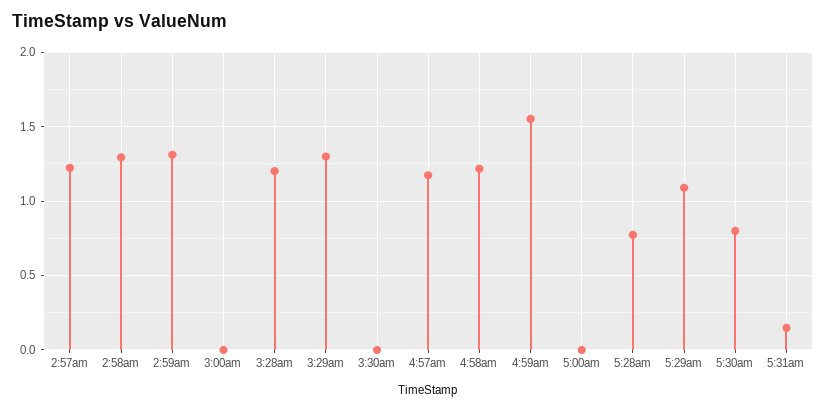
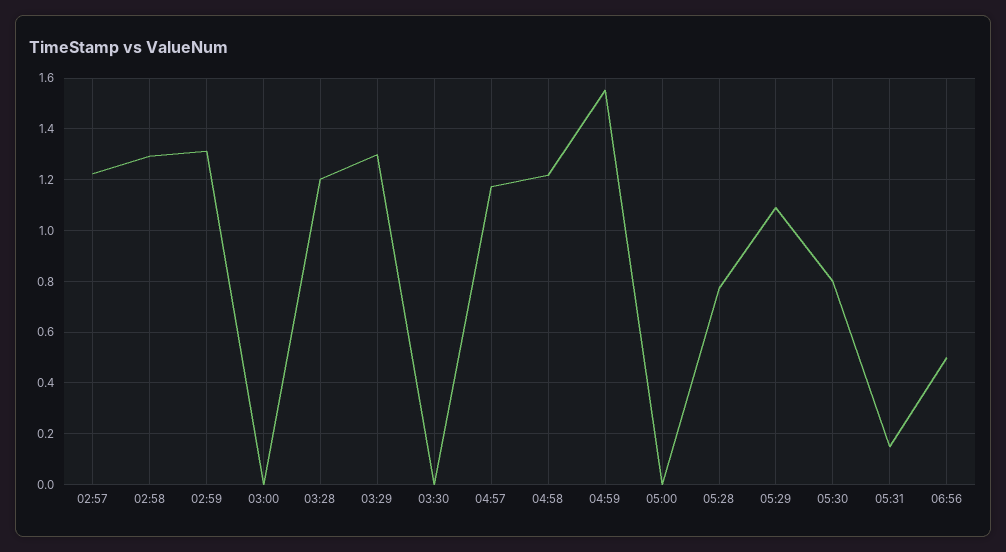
06:56: none -> 0.5

